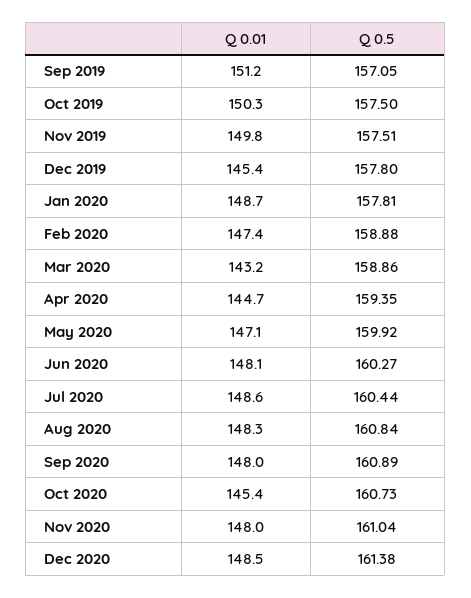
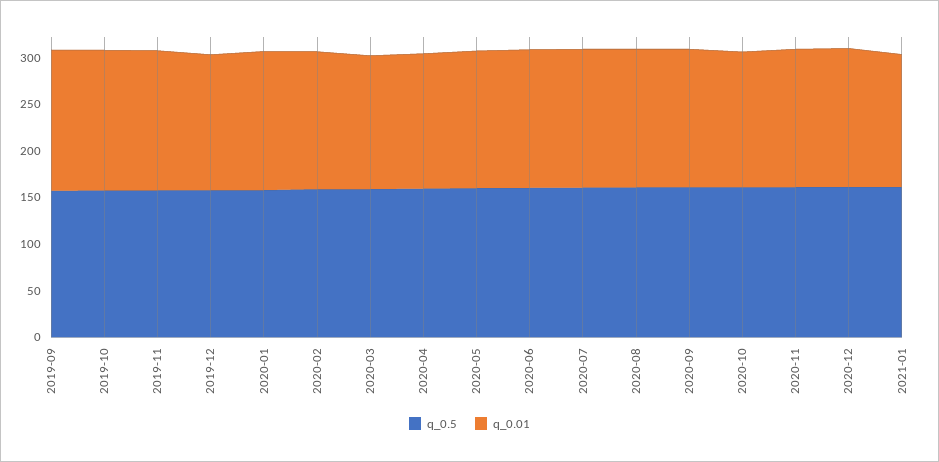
Q 0.5, 2021-01: none -> 160
Q 0.01, 2021-01: none -> 140

